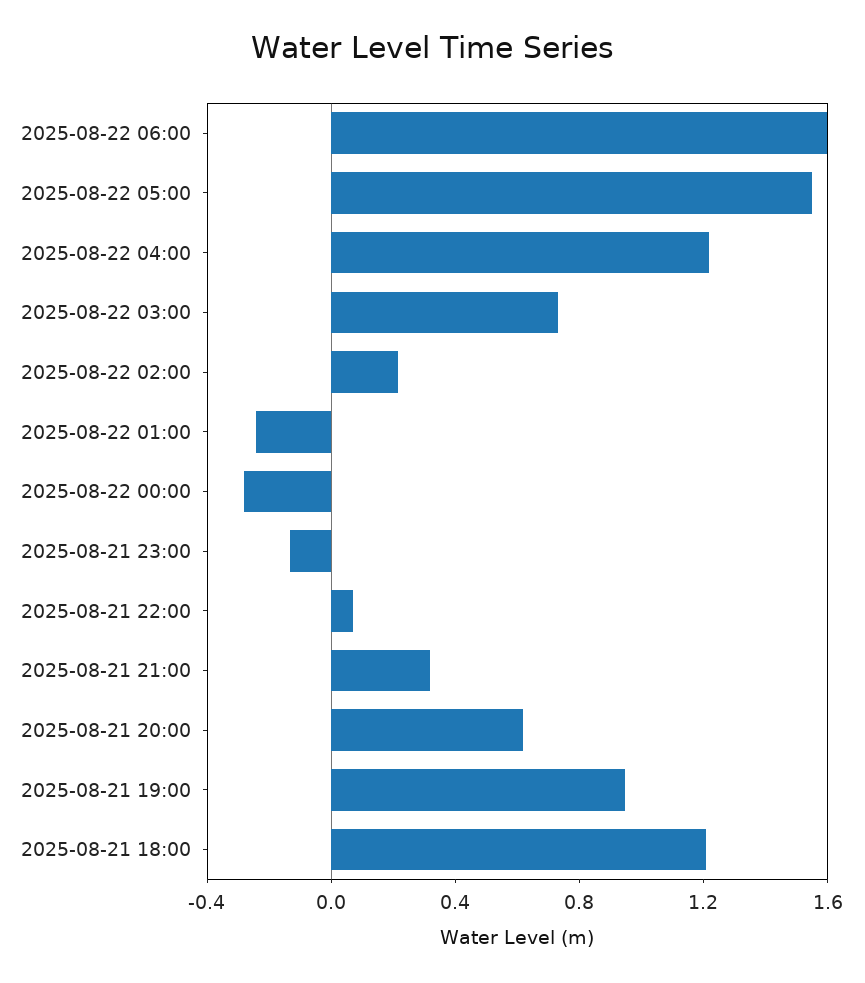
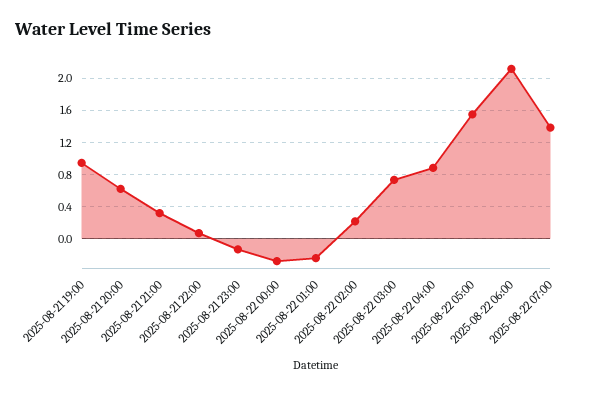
2025-08-22 06:00: 1.6 -> 2.1
2025-08-22 04:00: 1.2 -> 0.9
2025-08-21 18:00: 1.2 -> none
2025-08-22 07:00: none -> 1.4

